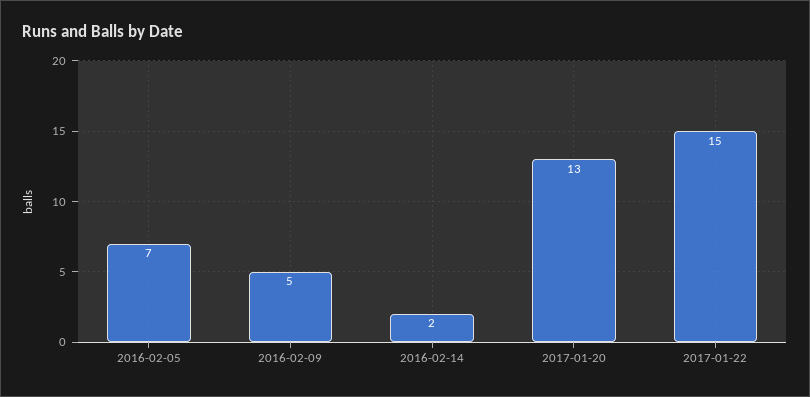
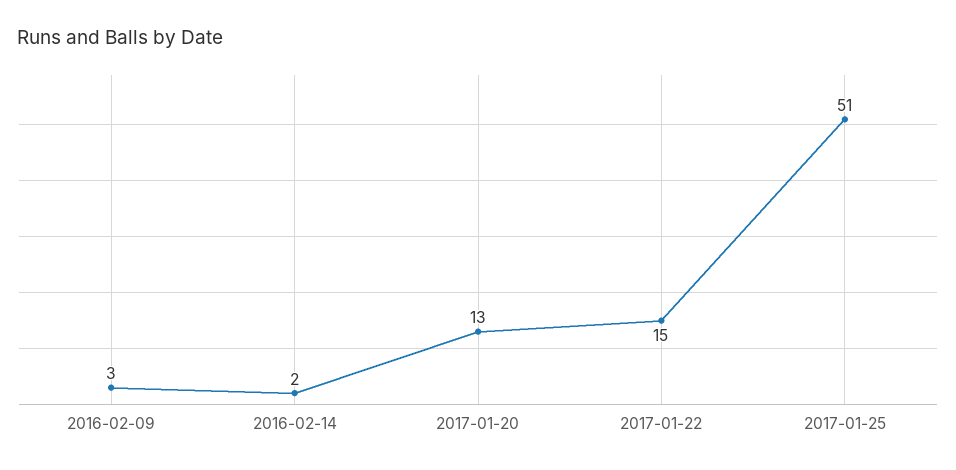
2016-02-05: 7 -> none
2016-02-09: 5 -> 3
2017-01-25: none -> 51

